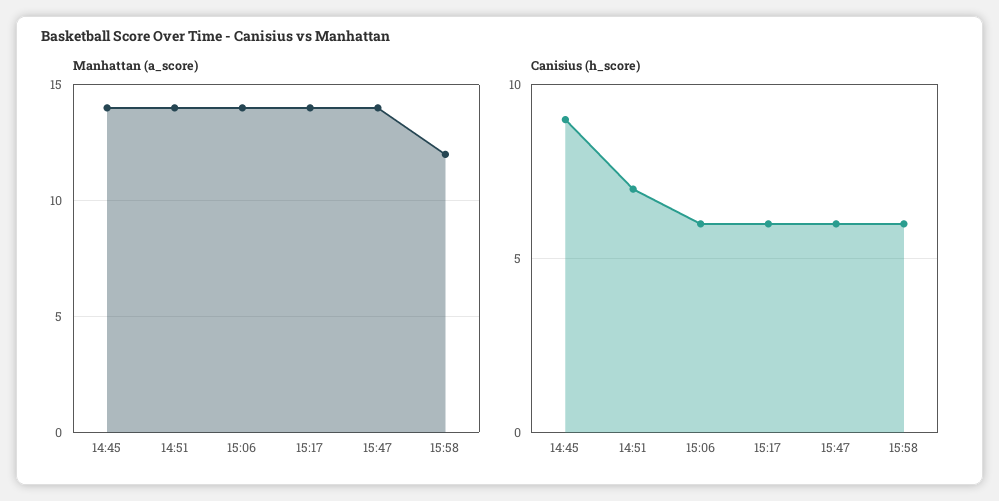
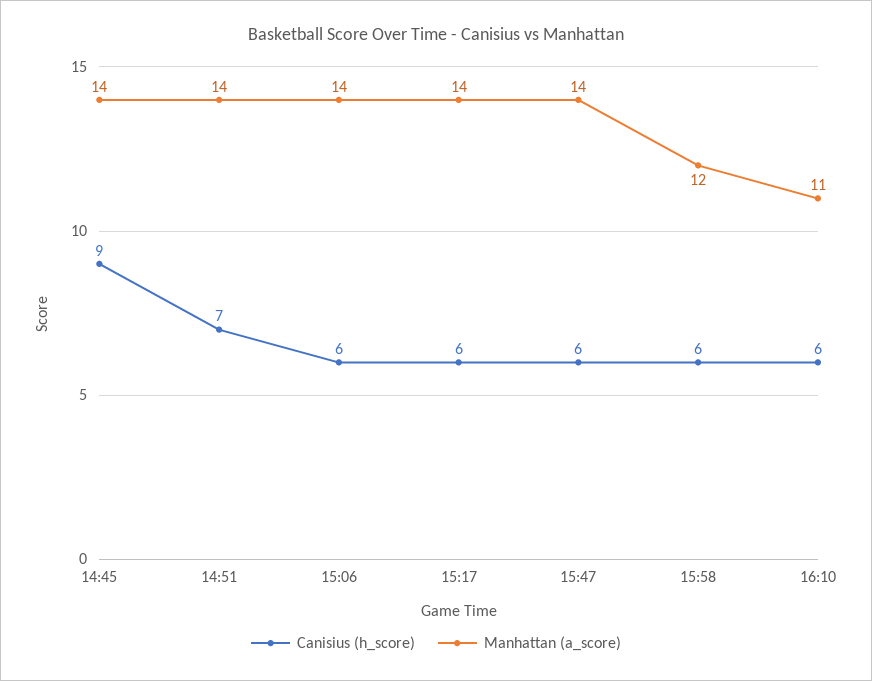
Canisius (h_score), 16:10: none -> 6
Manhattan (a_score), 16:10: none -> 11

